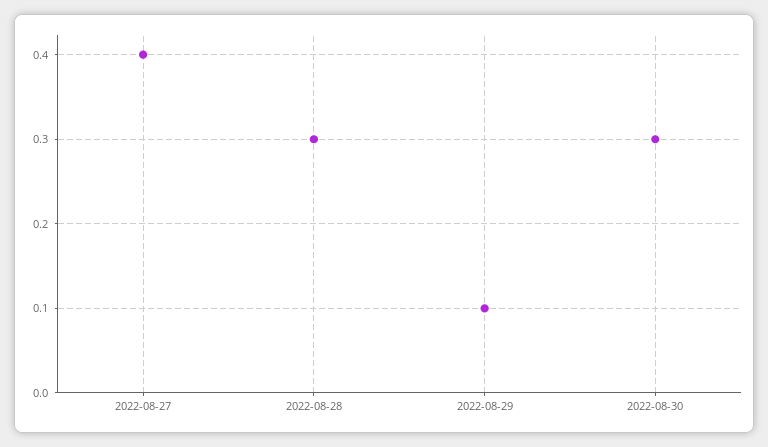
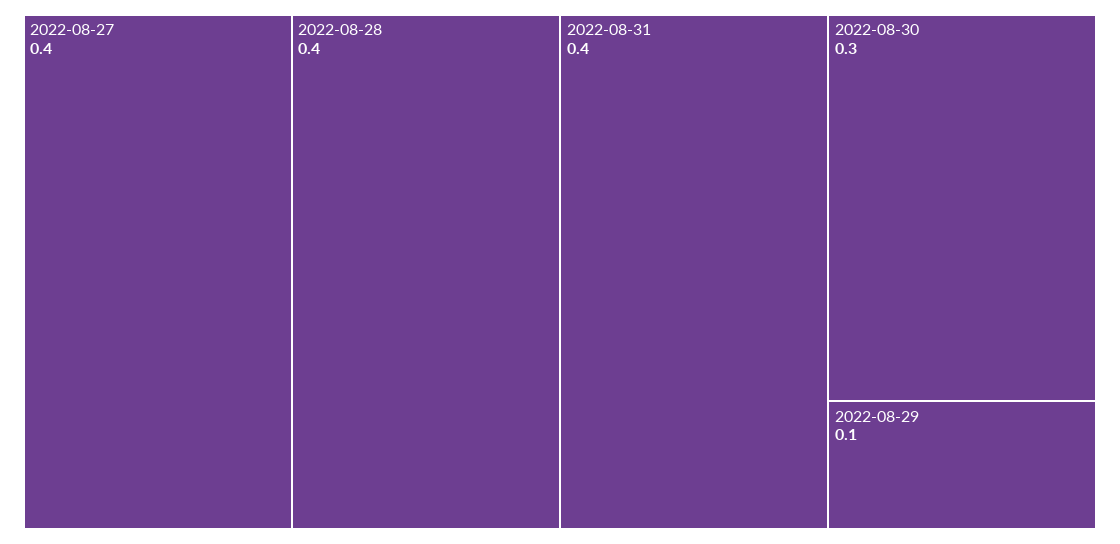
2022-08-28: 0.3 -> 0.4
2022-08-31: none -> 0.4

